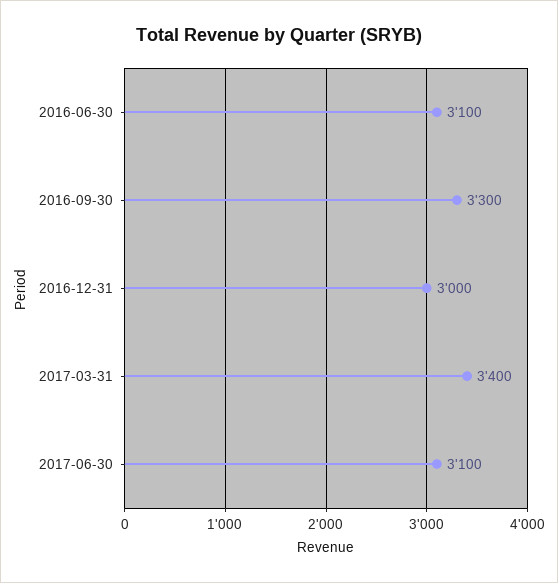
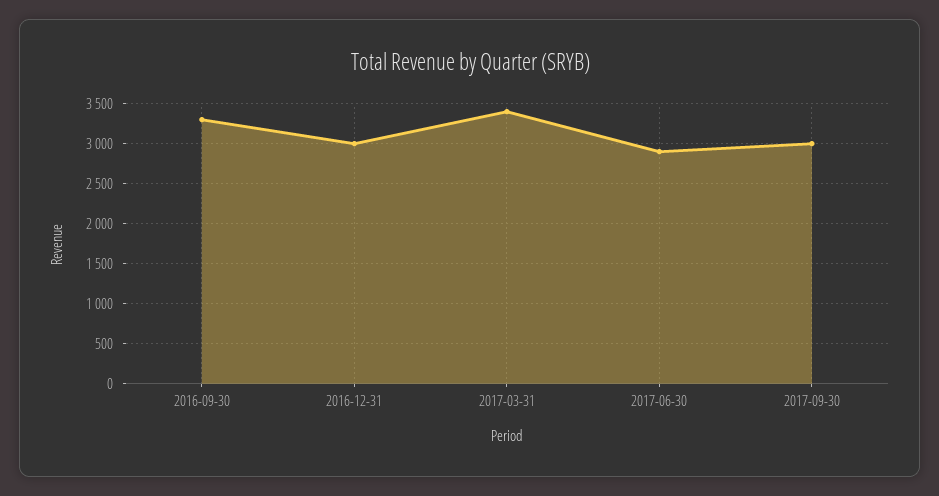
2016-06-30: 3100 -> none
2017-06-30: 3100 -> 2900
2017-09-30: none -> 3000

